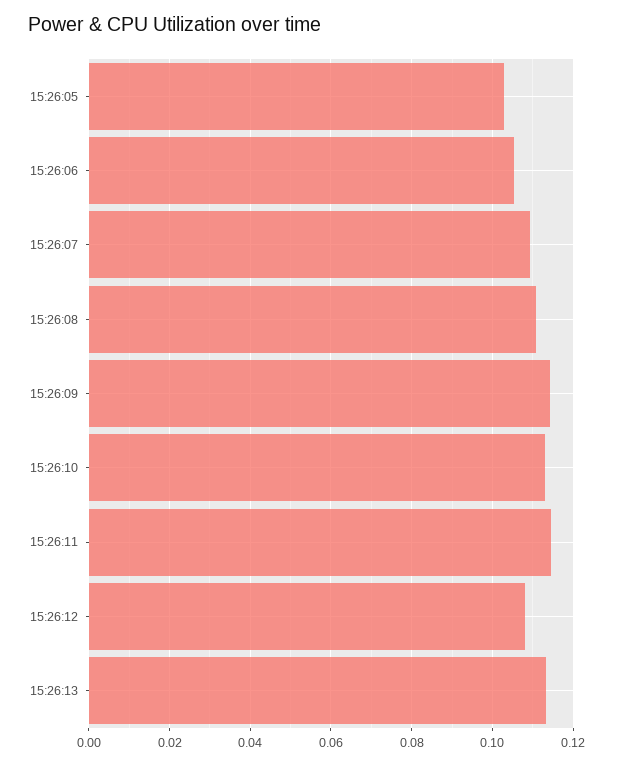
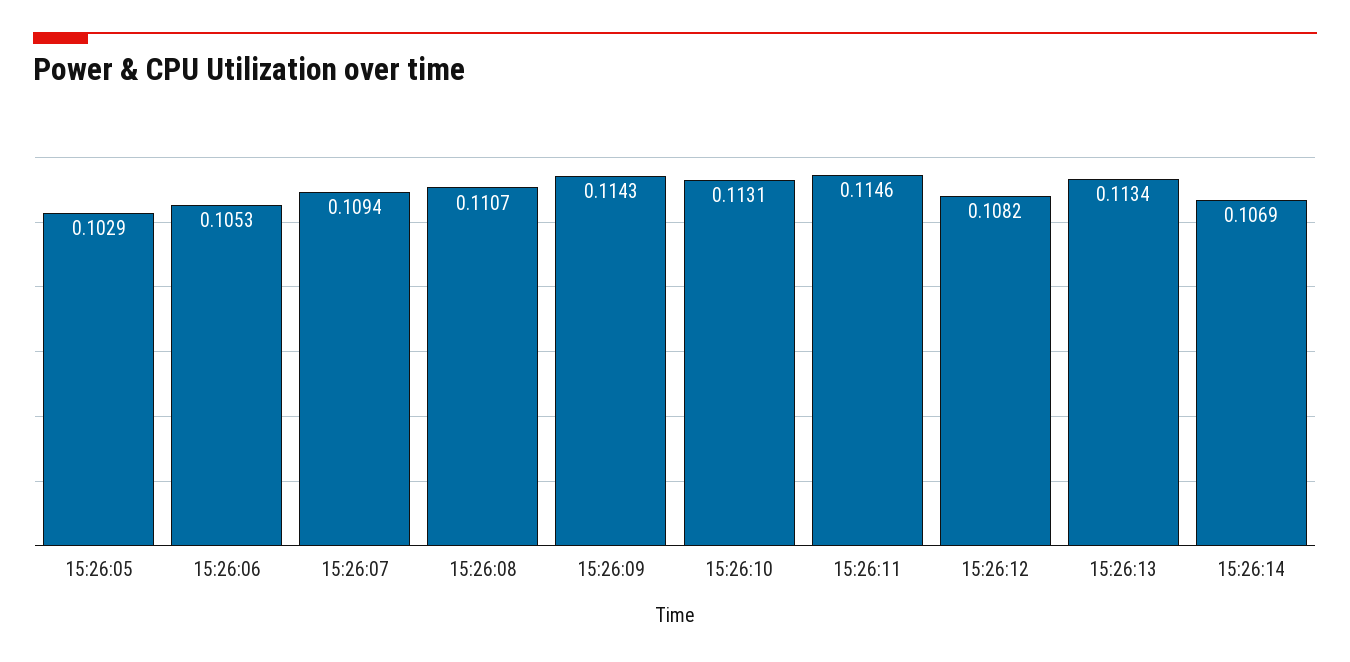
15:26:14: none -> 0.1069

